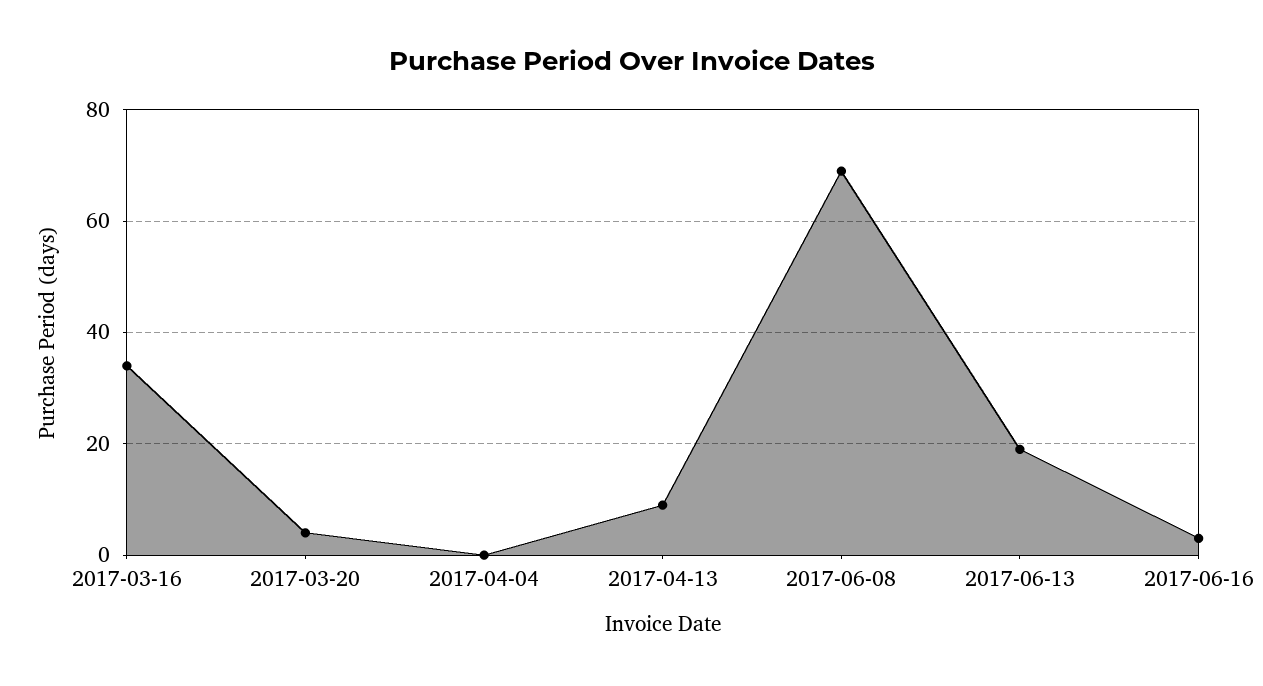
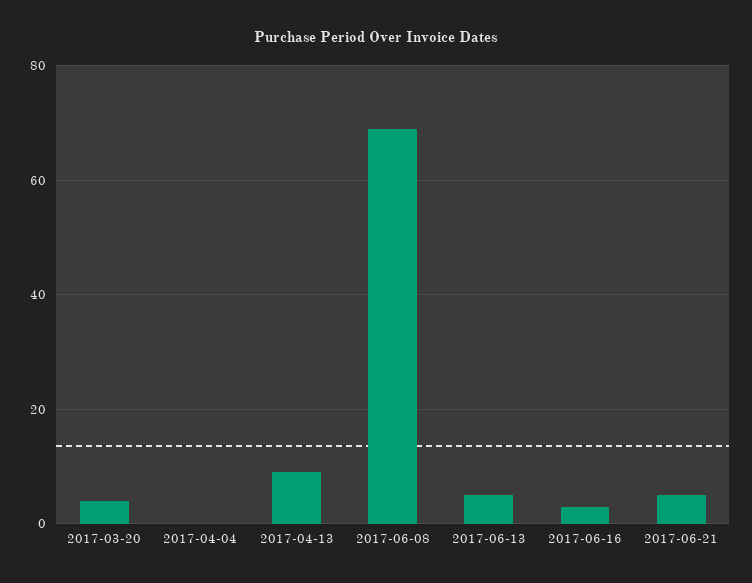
2017-03-16: 35 -> none
2017-06-13: 20 -> 5
2017-06-21: none -> 5

